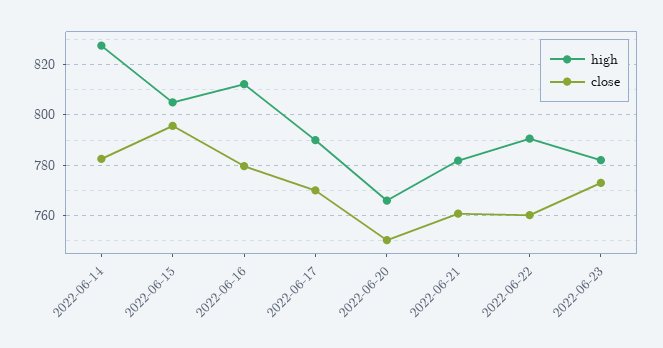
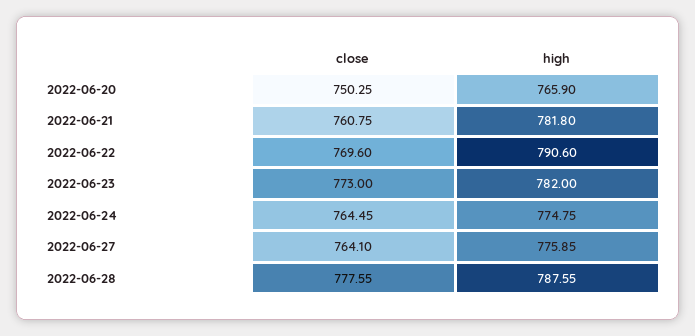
high, 2022-06-14: 827.5 -> none
close, 2022-06-14: 782.5 -> none
high, 2022-06-15: 805 -> none
close, 2022-06-15: 795 -> none
high, 2022-06-16: 812.5 -> none
close, 2022-06-16: 780 -> none
high, 2022-06-17: 790 -> none
close, 2022-06-17: 770 -> none
close, 2022-06-22: 760 -> 769.6
close, 2022-06-24: none -> 764.45
high, 2022-06-24: none -> 774.75
close, 2022-06-27: none -> 764.1
high, 2022-06-27: none -> 775.85
close, 2022-06-28: none -> 777.55
high, 2022-06-28: none -> 787.55

